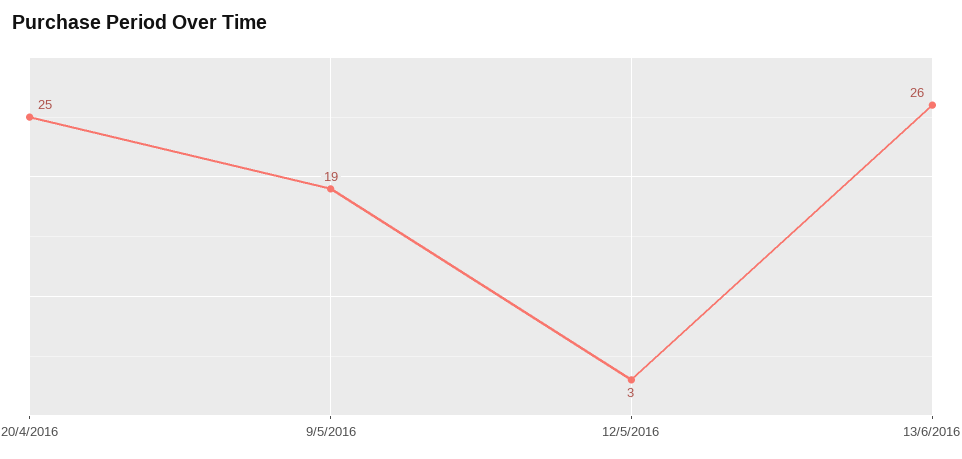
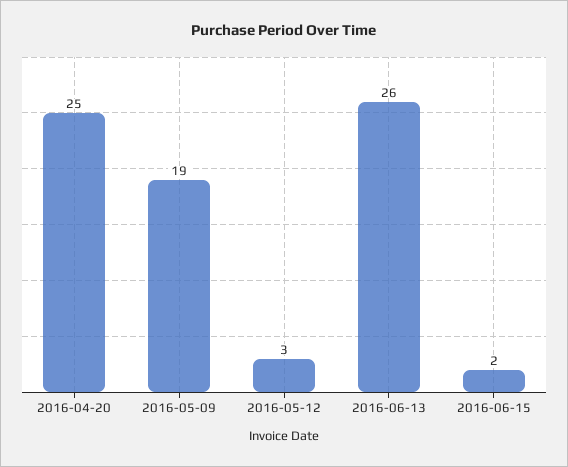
2016-06-15: none -> 2

